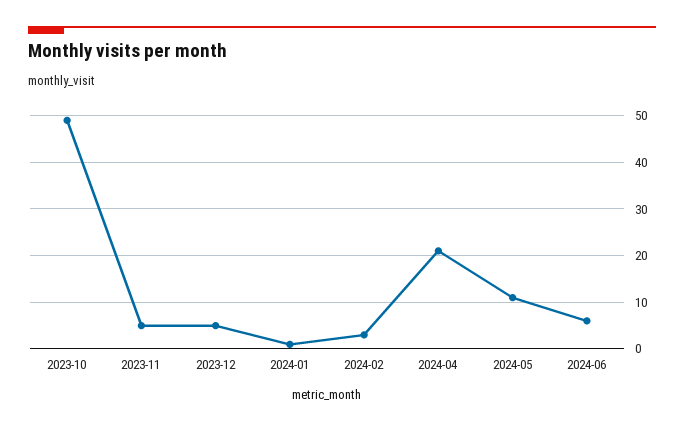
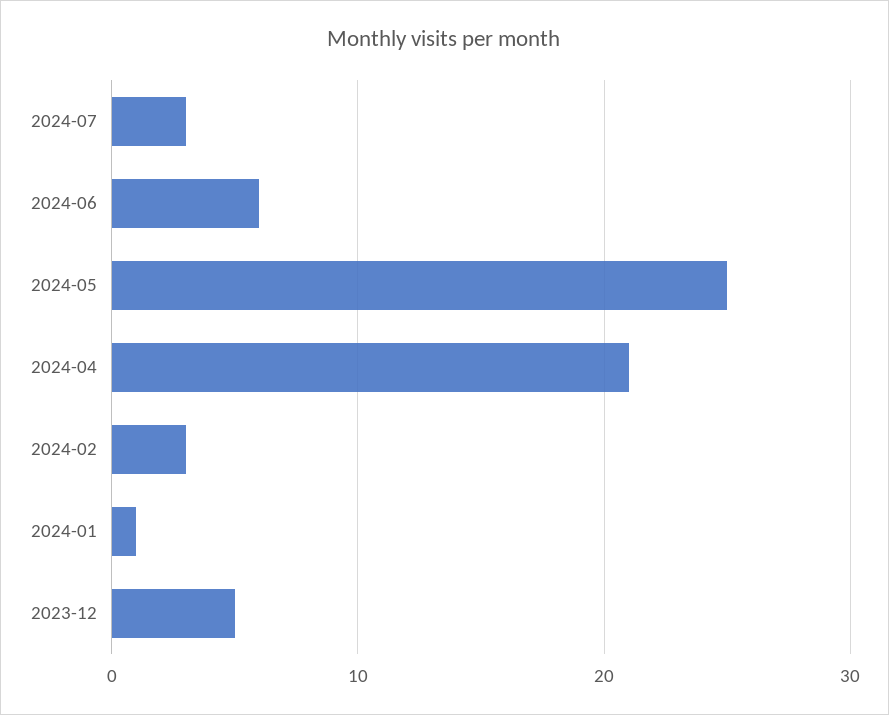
2023-10: 50 -> none
2023-11: 5 -> none
2024-05: 10 -> 25
2024-07: none -> 3

